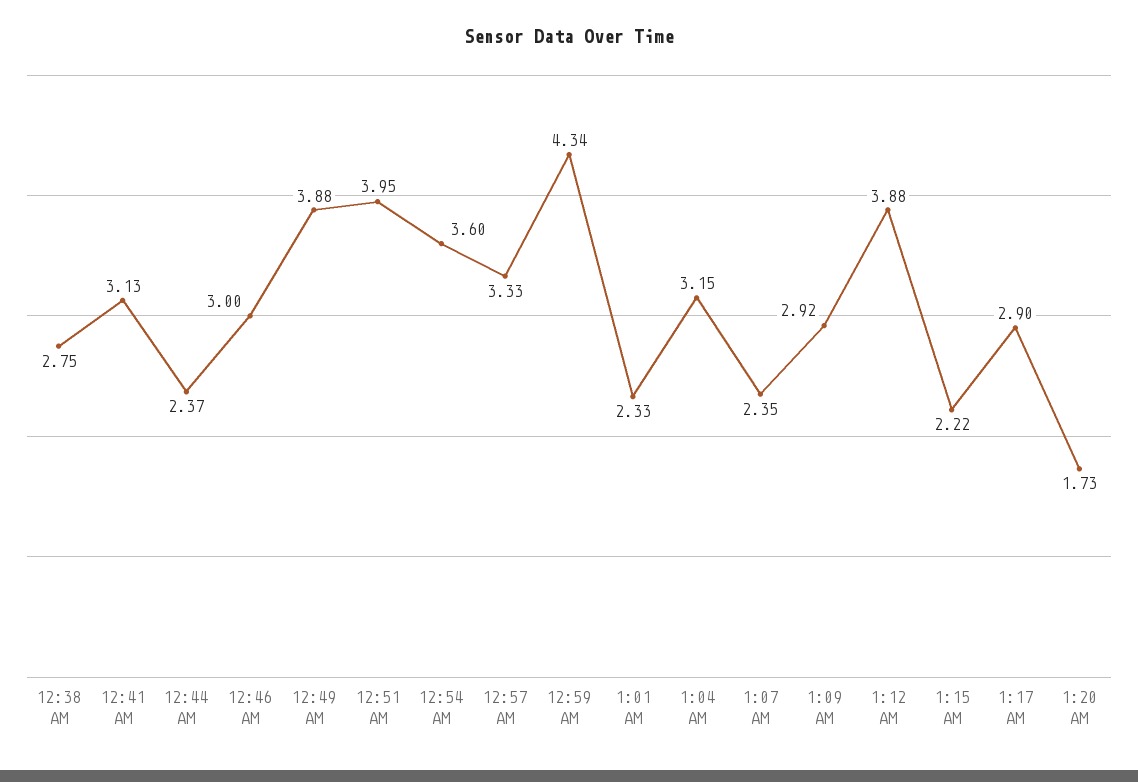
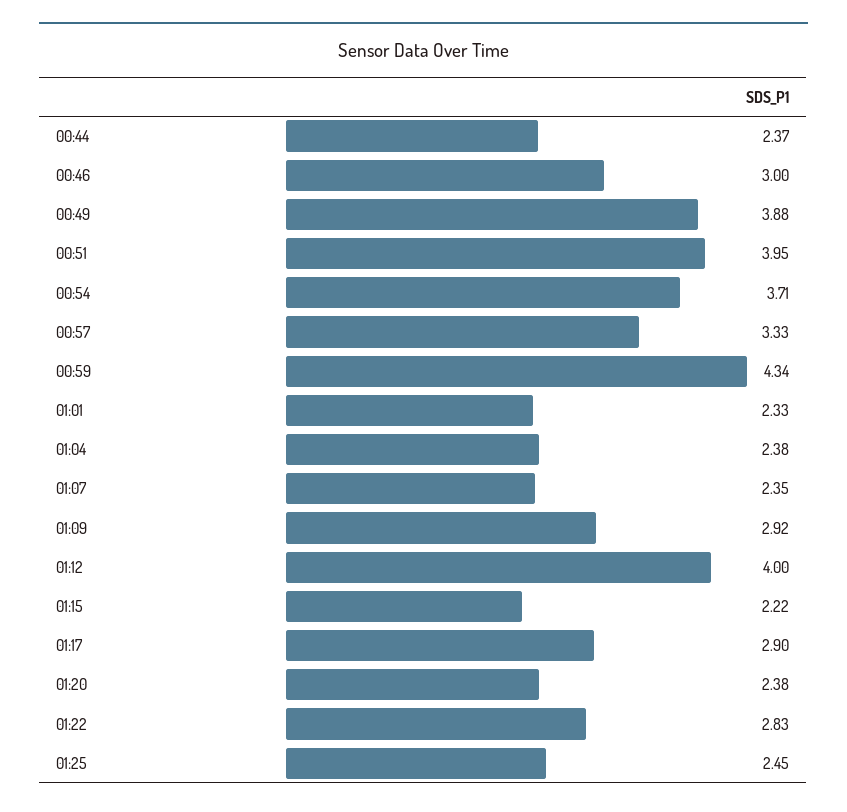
12:38 AM: 2.75 -> none
12:41 AM: 3.13 -> none
12:54 AM: 3.6 -> 3.71
1:04 AM: 3.15 -> 2.38
1:12 AM: 3.88 -> 4
1:20 AM: 1.73 -> 2.38
01:22: none -> 2.83
01:25: none -> 2.45

